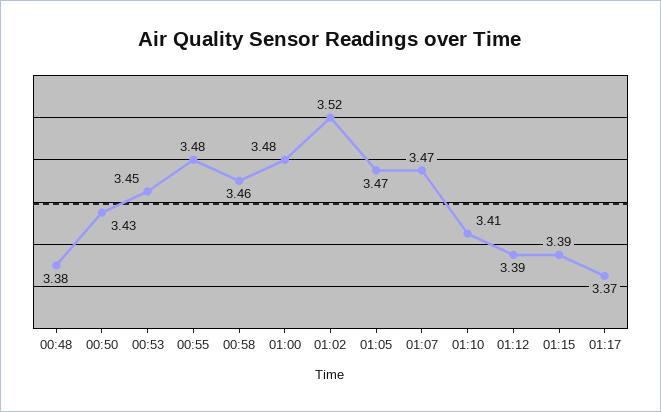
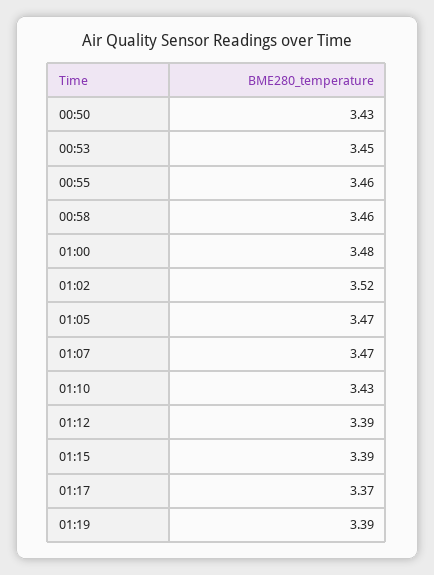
00:48: 3.38 -> none
00:55: 3.48 -> 3.46
01:10: 3.41 -> 3.43
01:19: none -> 3.39

